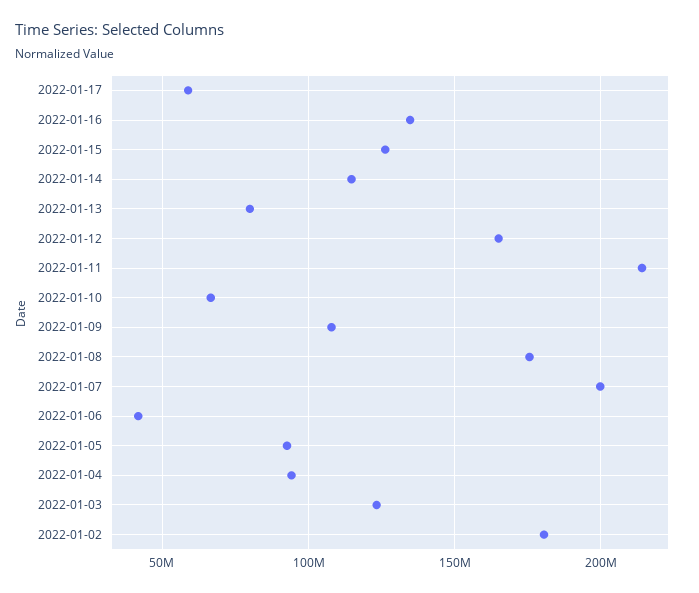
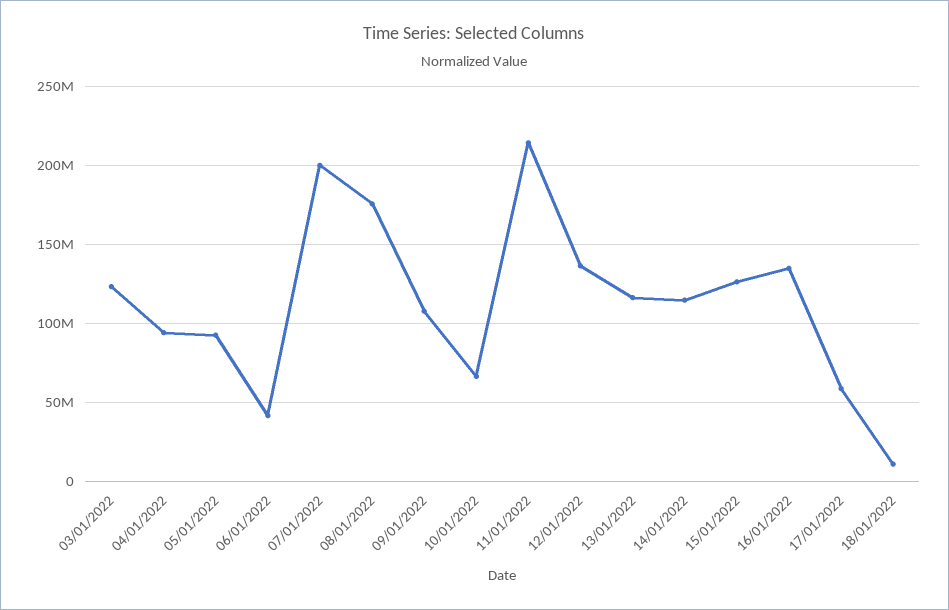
2022-01-13: 80000000 -> 115000000
2022-01-12: 165000000 -> 135000000
2022-01-02: 180000000 -> none
18/01/2022: none -> 10000000

